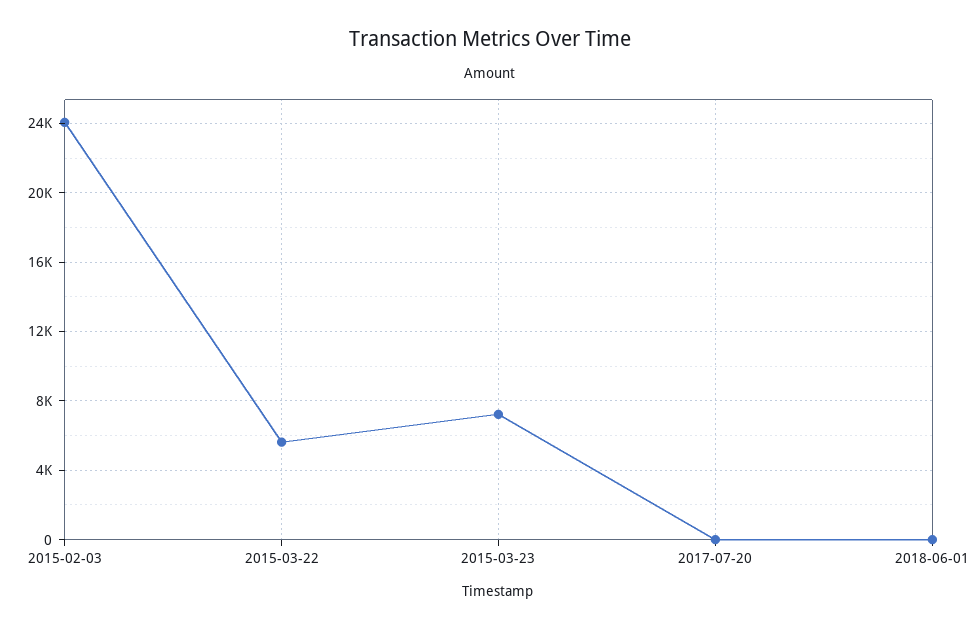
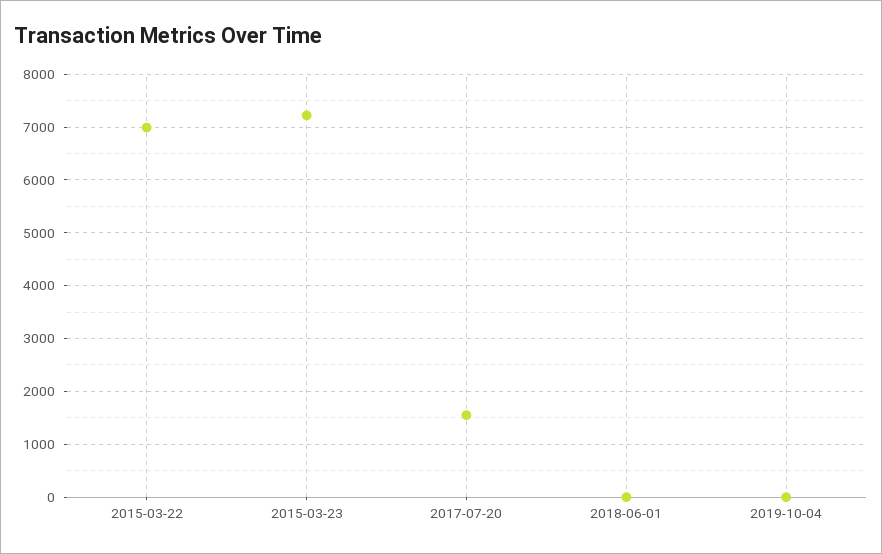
2015-02-03: 24000 -> none
2015-03-22: 5500 -> 7000
2017-07-20: 0 -> 1600
2019-10-04: none -> 0

